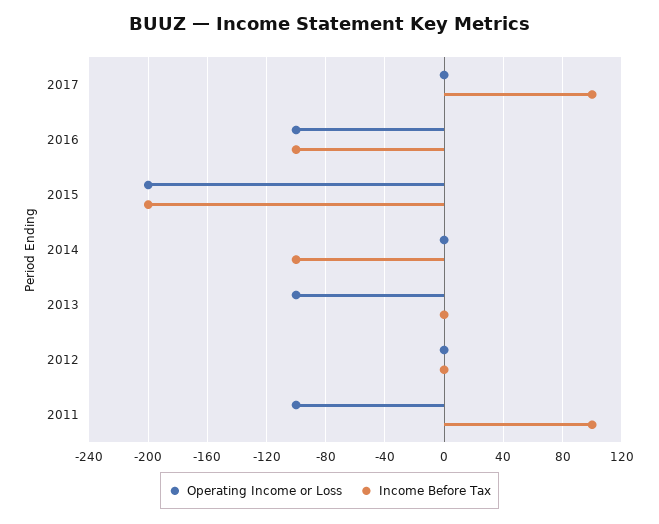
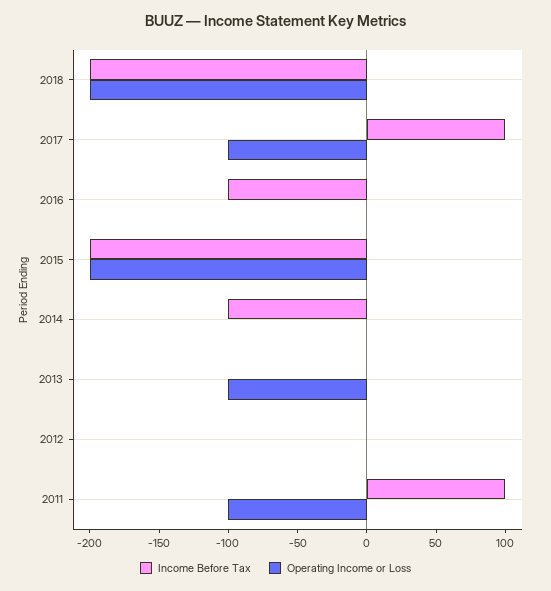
Operating Income or Loss, 2017: 0 -> -100
Operating Income or Loss, 2016: -100 -> 0
Income Before Tax, 2018: none -> -200
Operating Income or Loss, 2018: none -> -200

